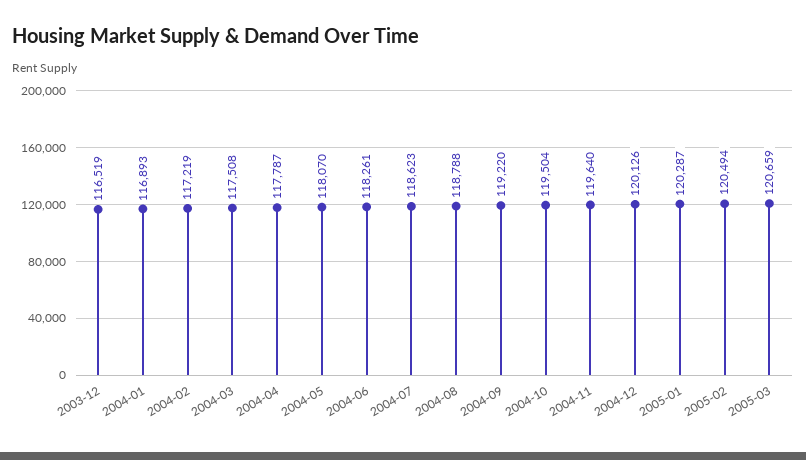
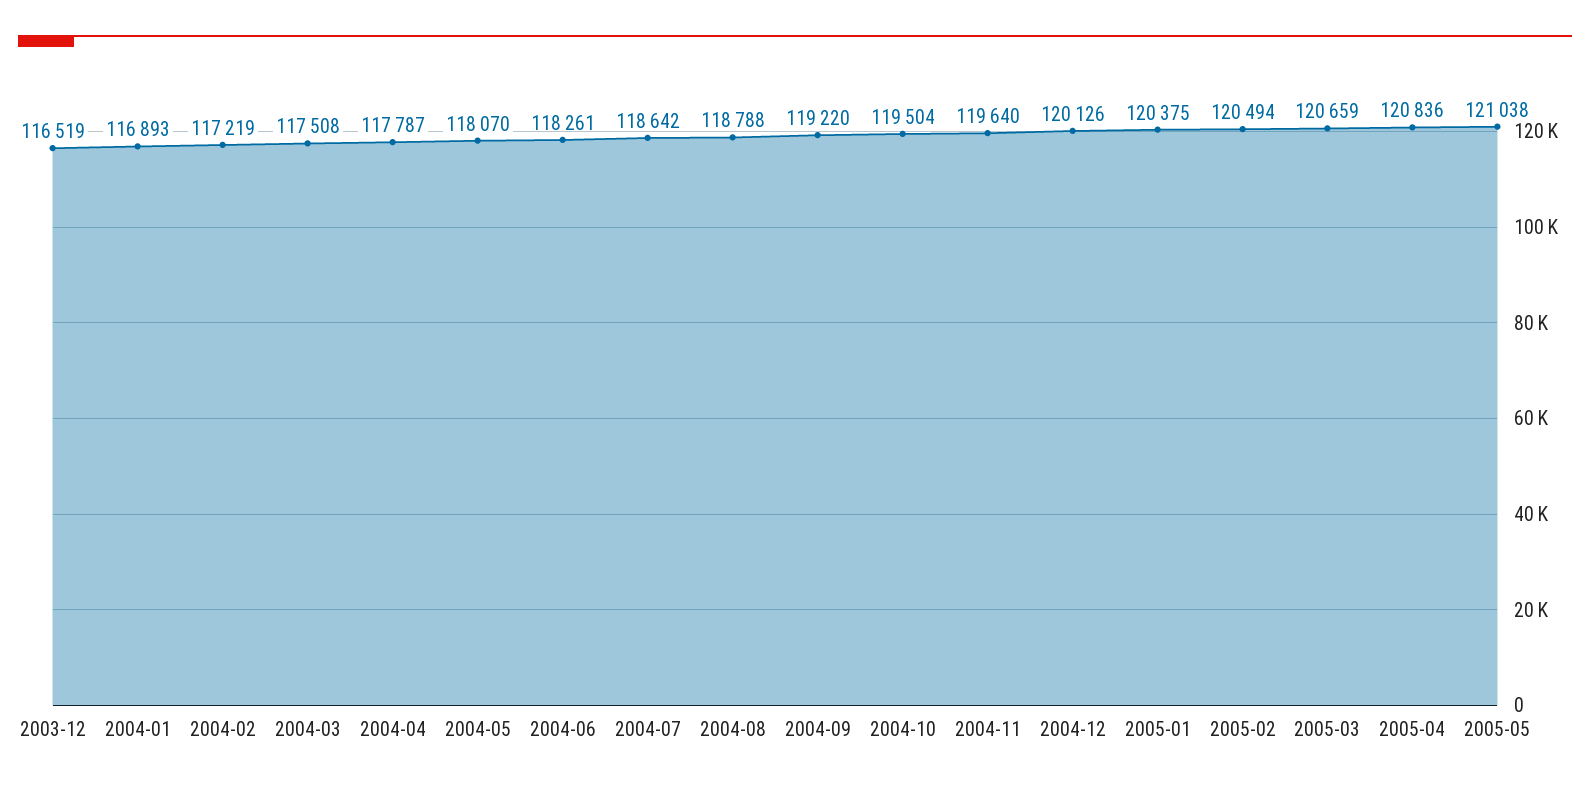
2004-07: 118623 -> 118642
2005-01: 120287 -> 120375
2005-04: none -> 120836
2005-05: none -> 121038

